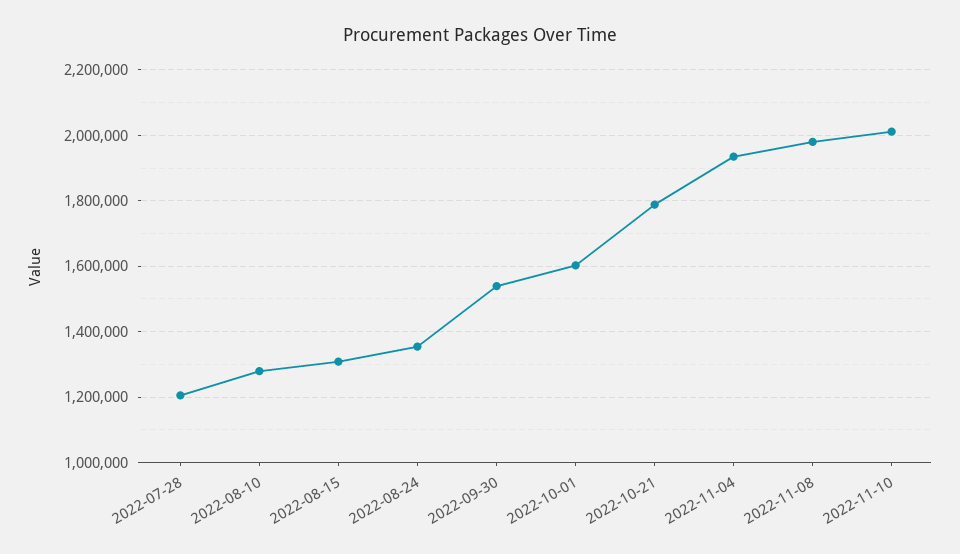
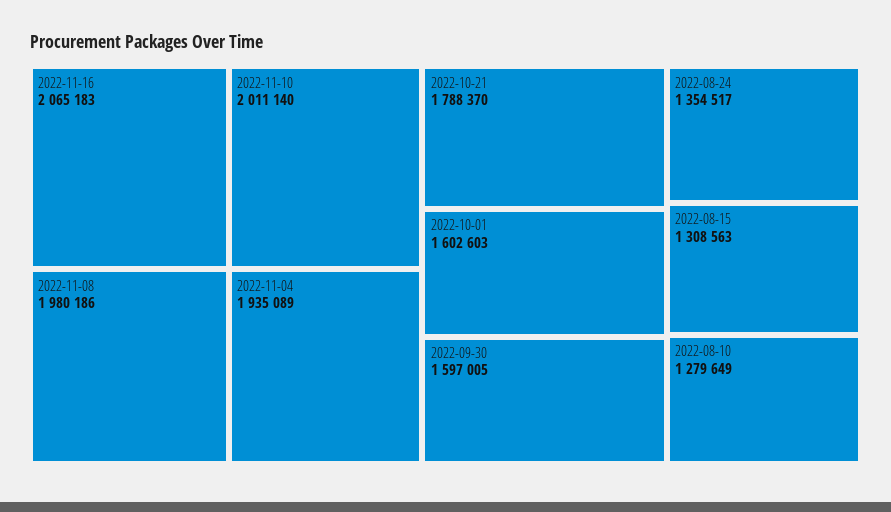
2022-07-28: 1200000 -> none
2022-09-30: 1540000 -> 1597005
2022-11-16: none -> 2065183

